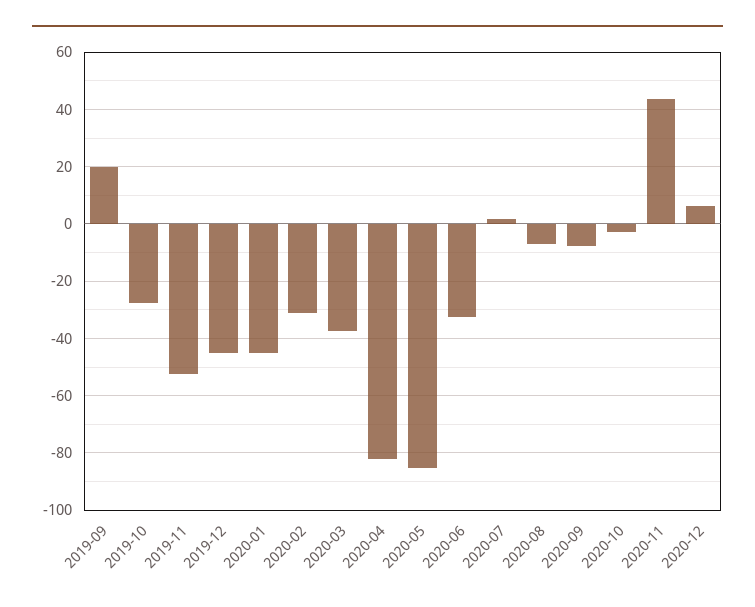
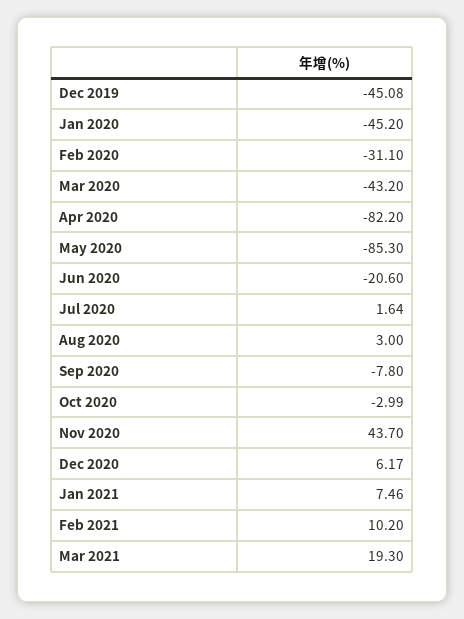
2019-09: 20 -> none
2019-10: -27.5 -> none
2019-11: -52.5 -> none
2020-03: -37.5 -> -43.2
2020-06: -32.5 -> -20.6
2020-08: -7.5 -> 3
Jan 2021: none -> 7.46
Feb 2021: none -> 10.2
Mar 2021: none -> 19.3

